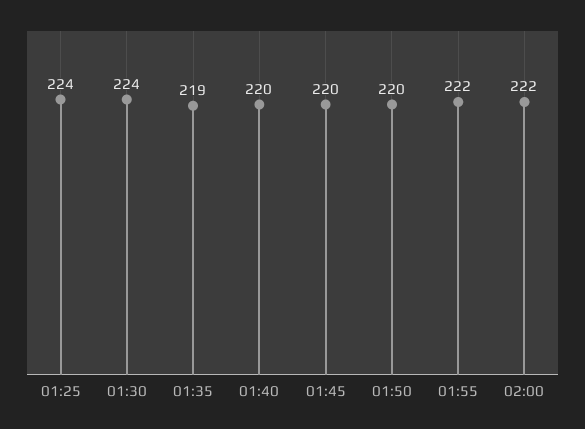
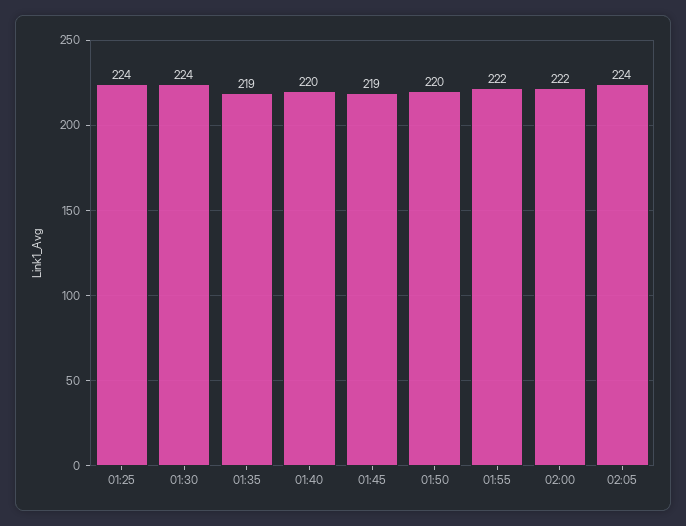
01:45: 220 -> 219
02:05: none -> 224

